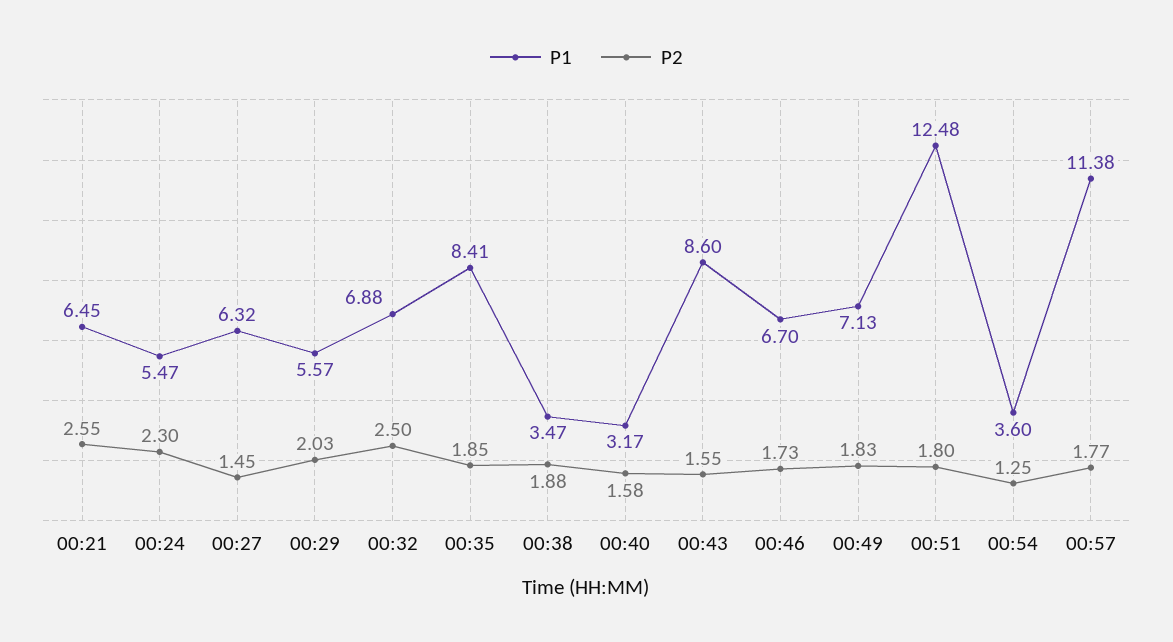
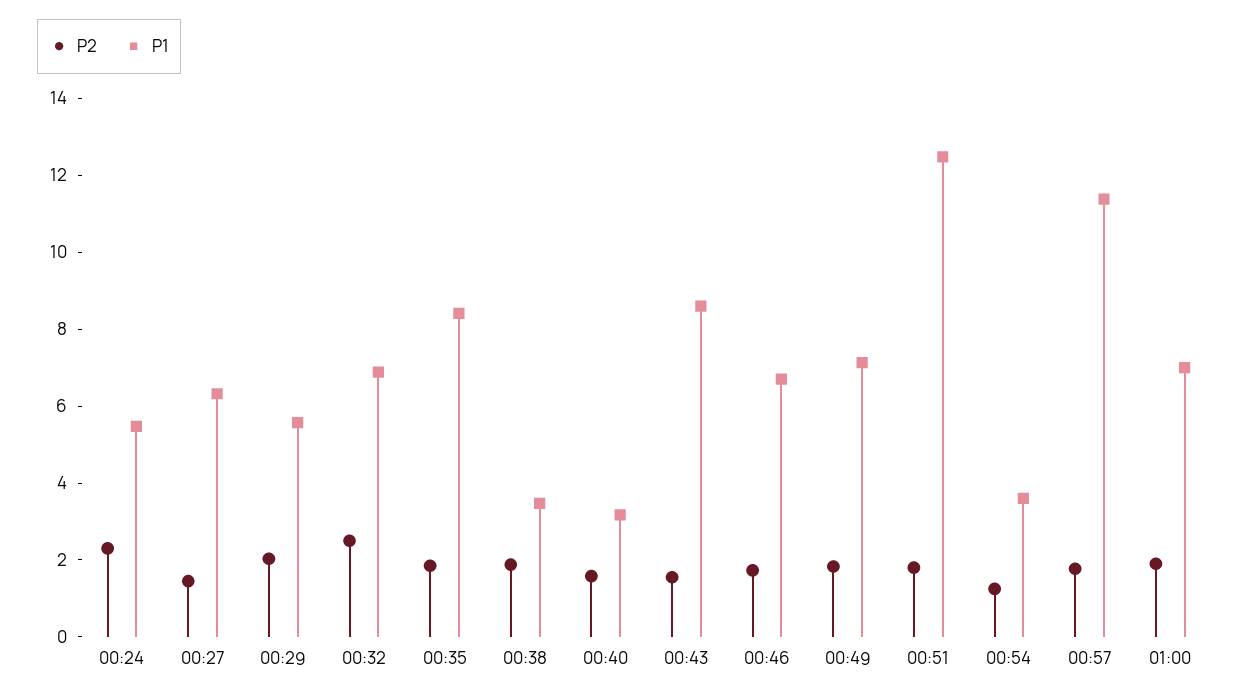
P1, 00:21: 6.45 -> none
P2, 00:21: 2.55 -> none
P2, 01:00: none -> 2
P1, 01:00: none -> 7

